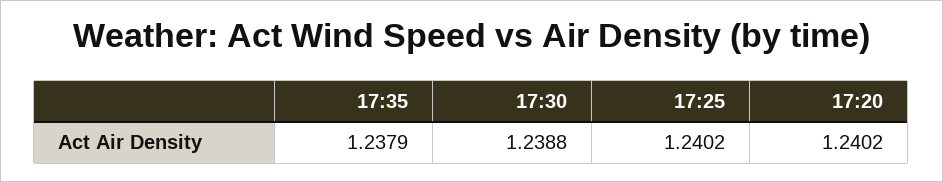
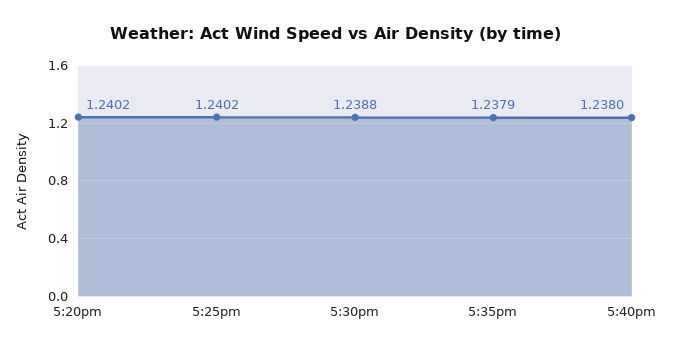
5:40pm: none -> 1.238

